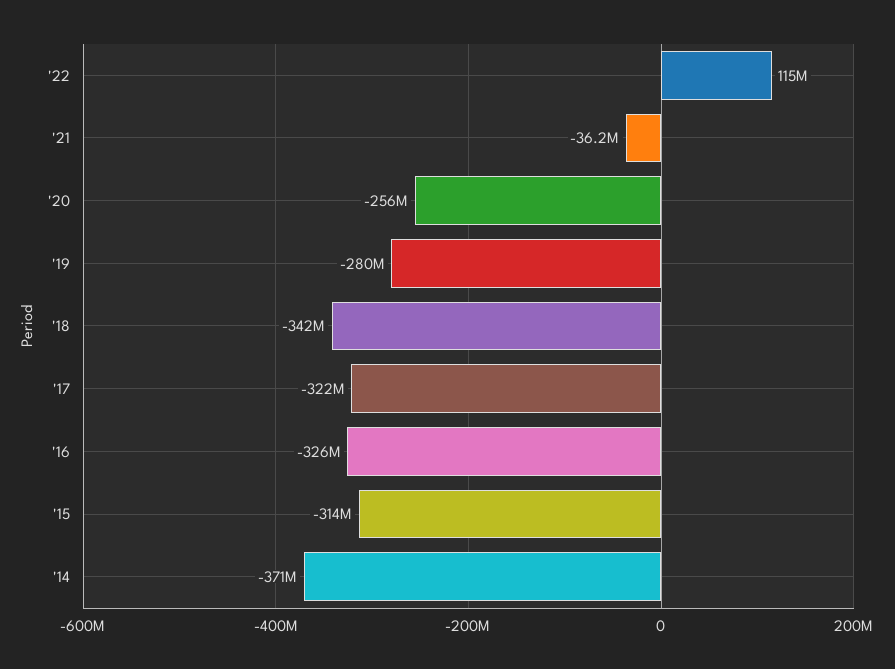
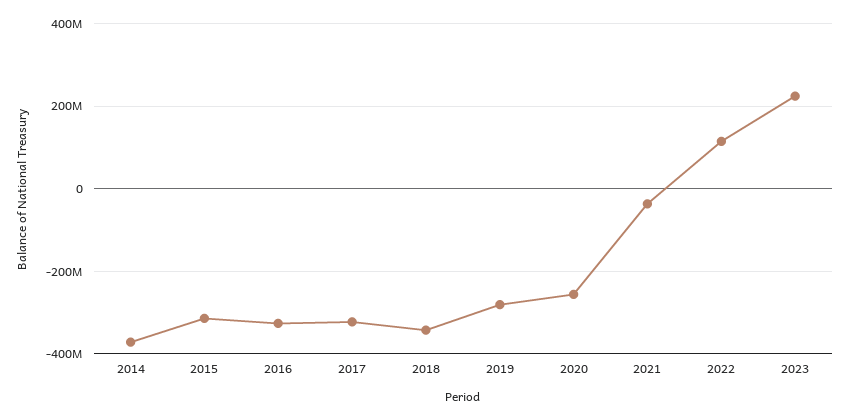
2023: none -> 220000000

